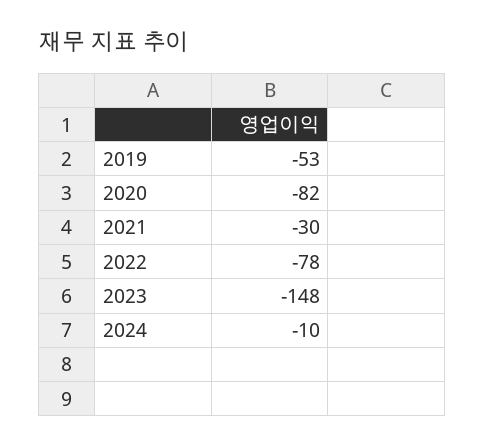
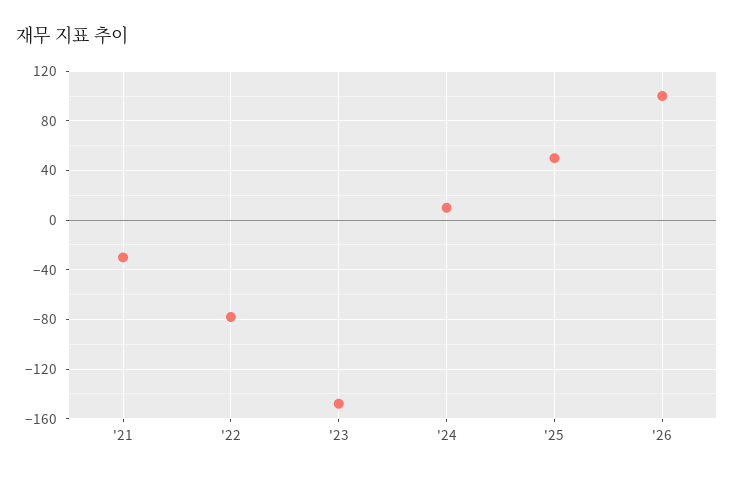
2019: -53 -> none
2020: -82 -> none
2024: -10 -> 10
'25: none -> 50
'26: none -> 100

